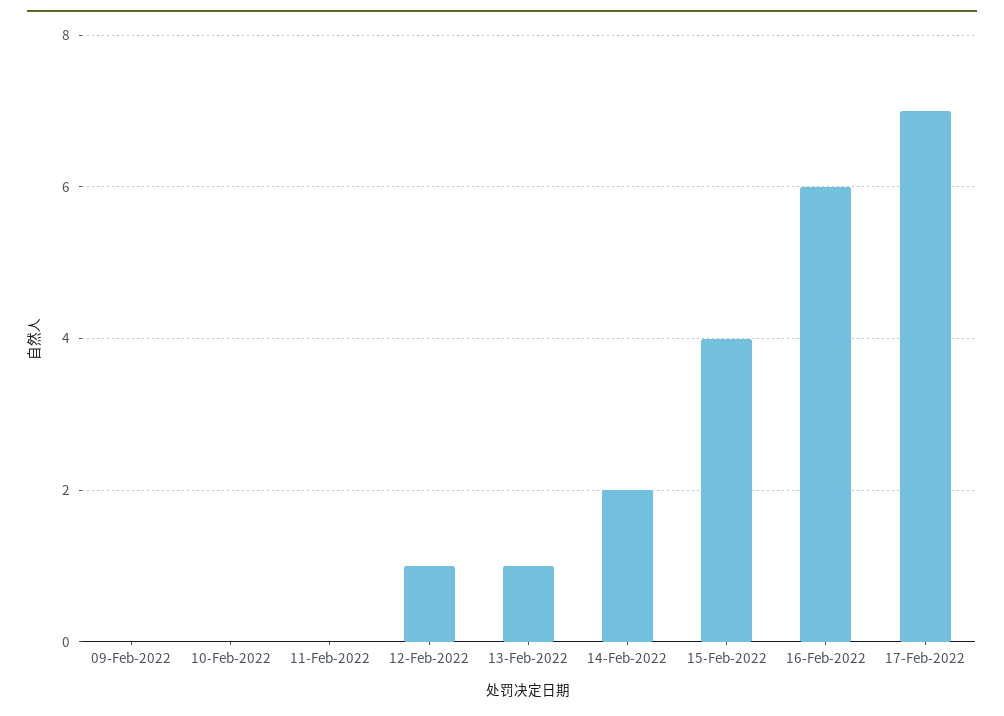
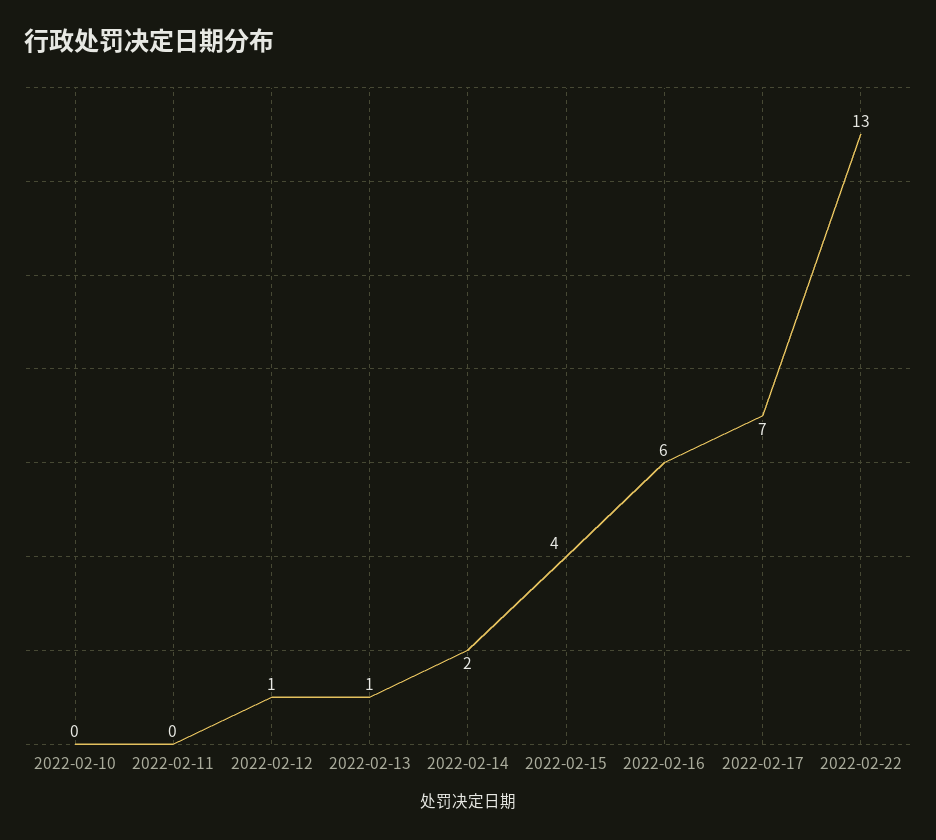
09-Feb-2022: 0 -> none
2022-02-22: none -> 13

